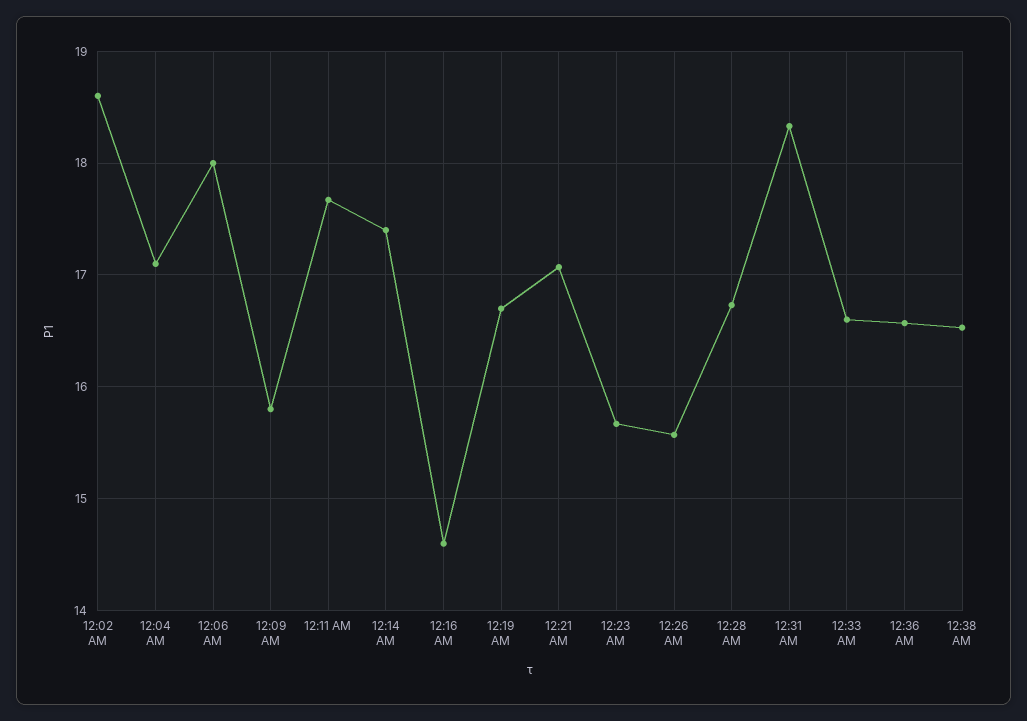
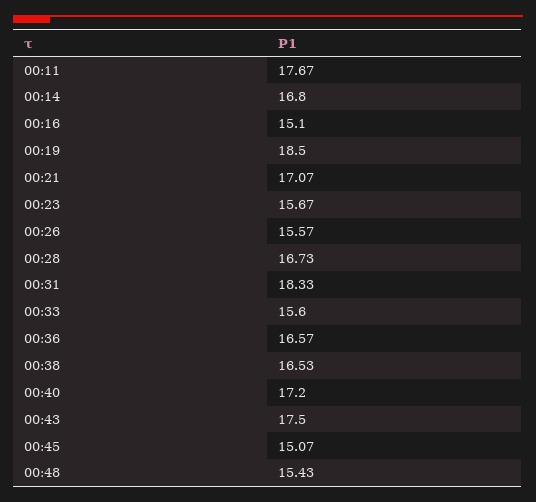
12:02 AM: 18.6 -> none
12:04 AM: 17.1 -> none
12:06 AM: 18 -> none
12:09 AM: 15.8 -> none
12:14 AM: 17.4 -> 16.8
12:16 AM: 14.6 -> 15.1
12:19 AM: 16.7 -> 18.5
12:33 AM: 16.6 -> 15.6
00:40: none -> 17.2
00:43: none -> 17.5
00:45: none -> 15.07
00:48: none -> 15.43

